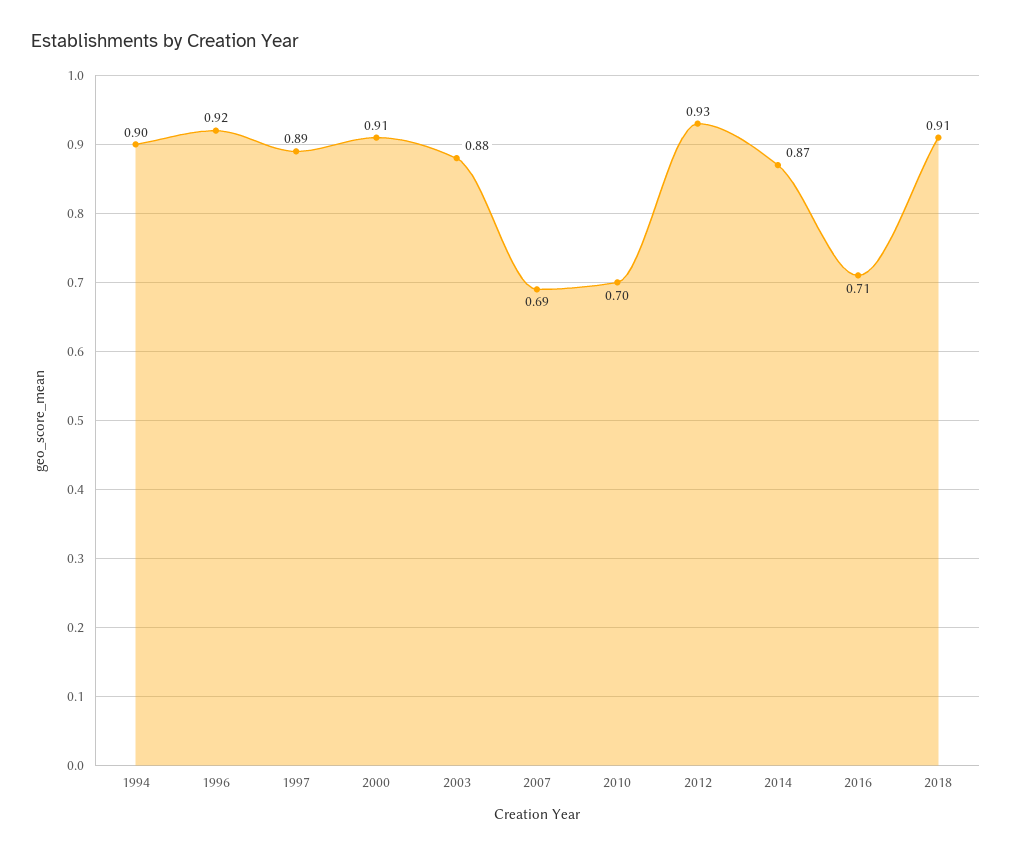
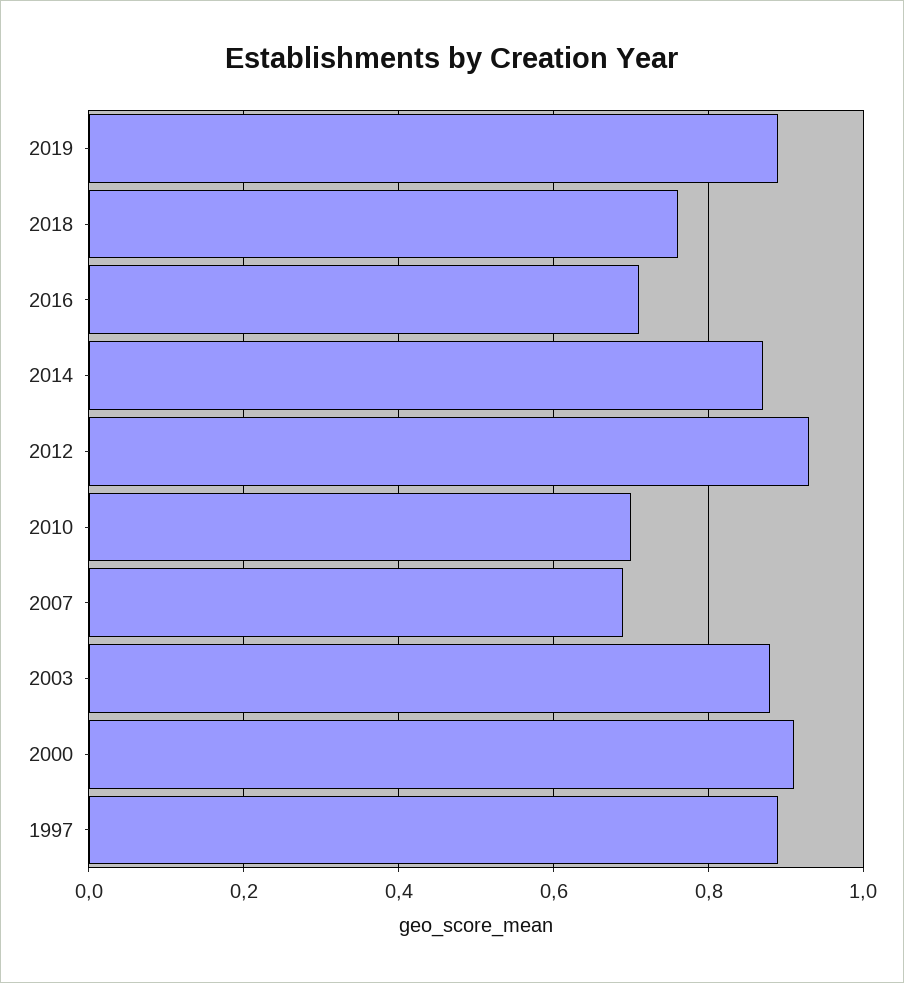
1994: 0.9 -> none
1996: 0.92 -> none
2018: 0.91 -> 0.75
2019: none -> 0.9

